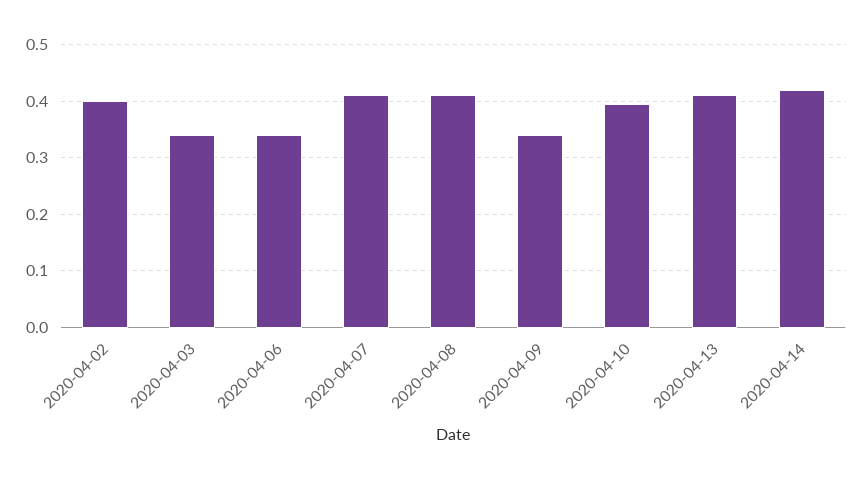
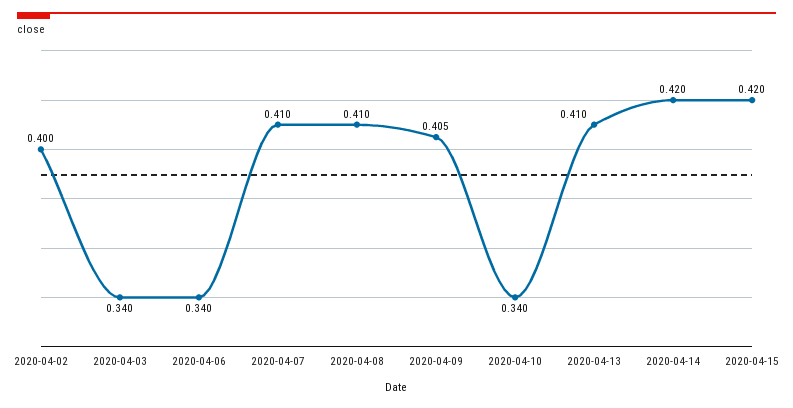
2020-04-09: 0.34 -> 0.405
2020-04-10: 0.4 -> 0.34
2020-04-15: none -> 0.42

